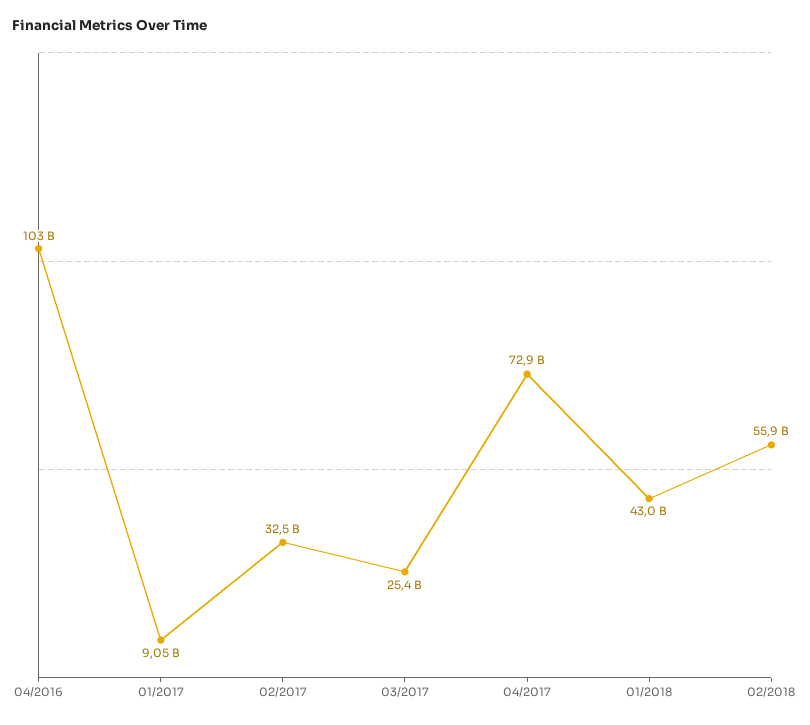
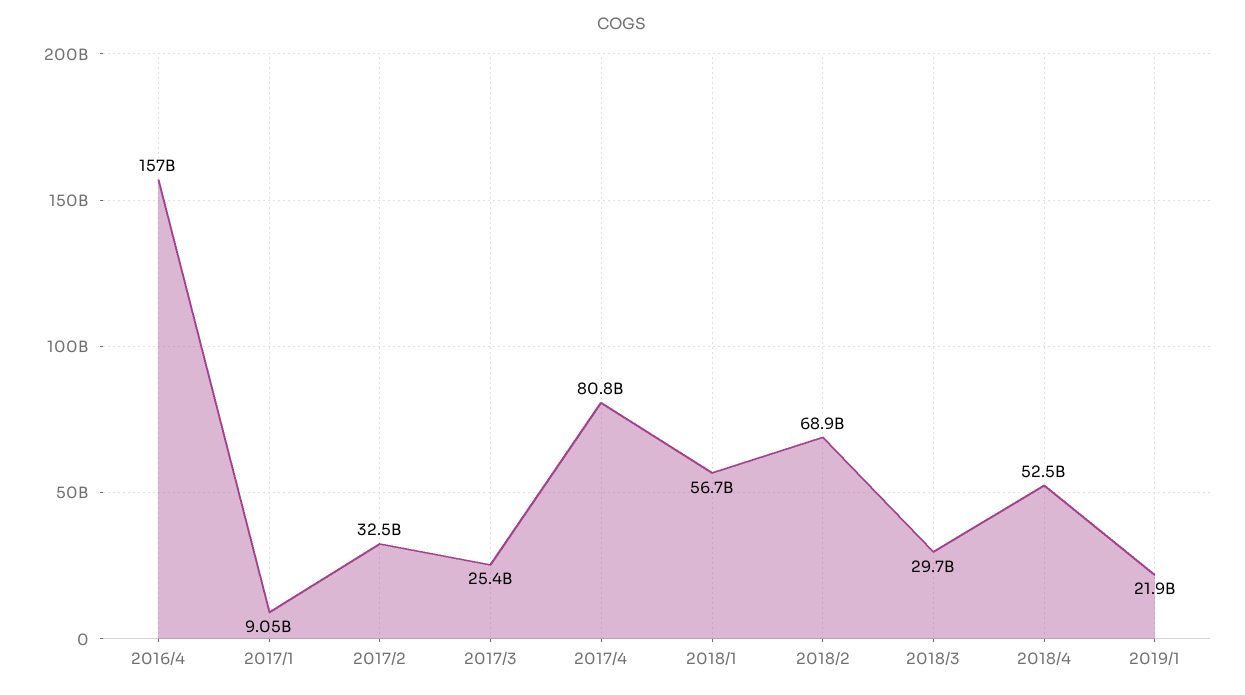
04/2016: 103000000000 -> 157000000000
04/2017: 72900000000 -> 80800000000
01/2018: 43000000000 -> 56700000000
02/2018: 55900000000 -> 68900000000
2018/3: none -> 29700000000
2018/4: none -> 52500000000
2019/1: none -> 21900000000

